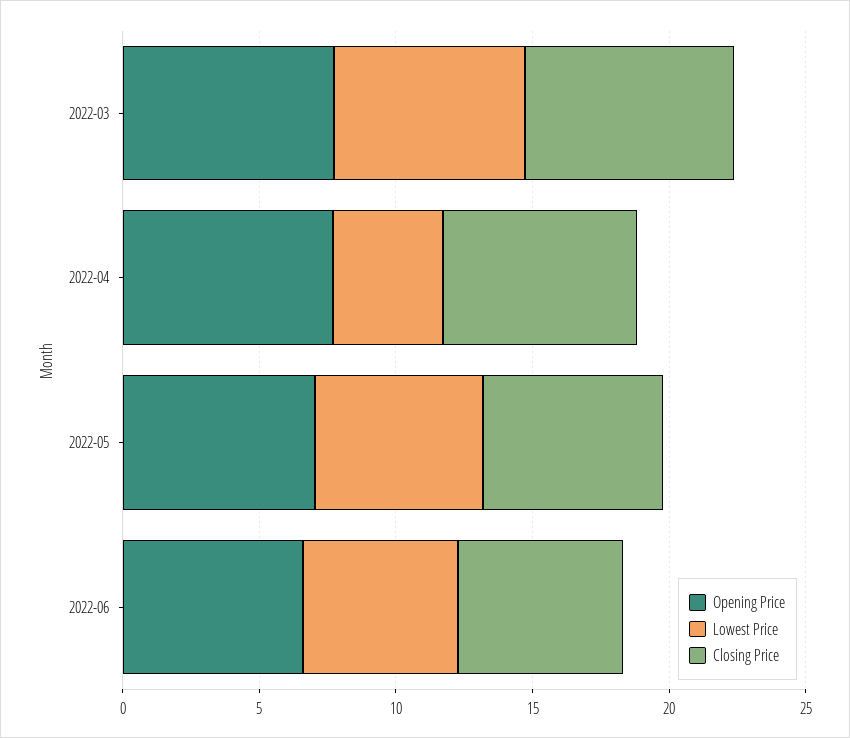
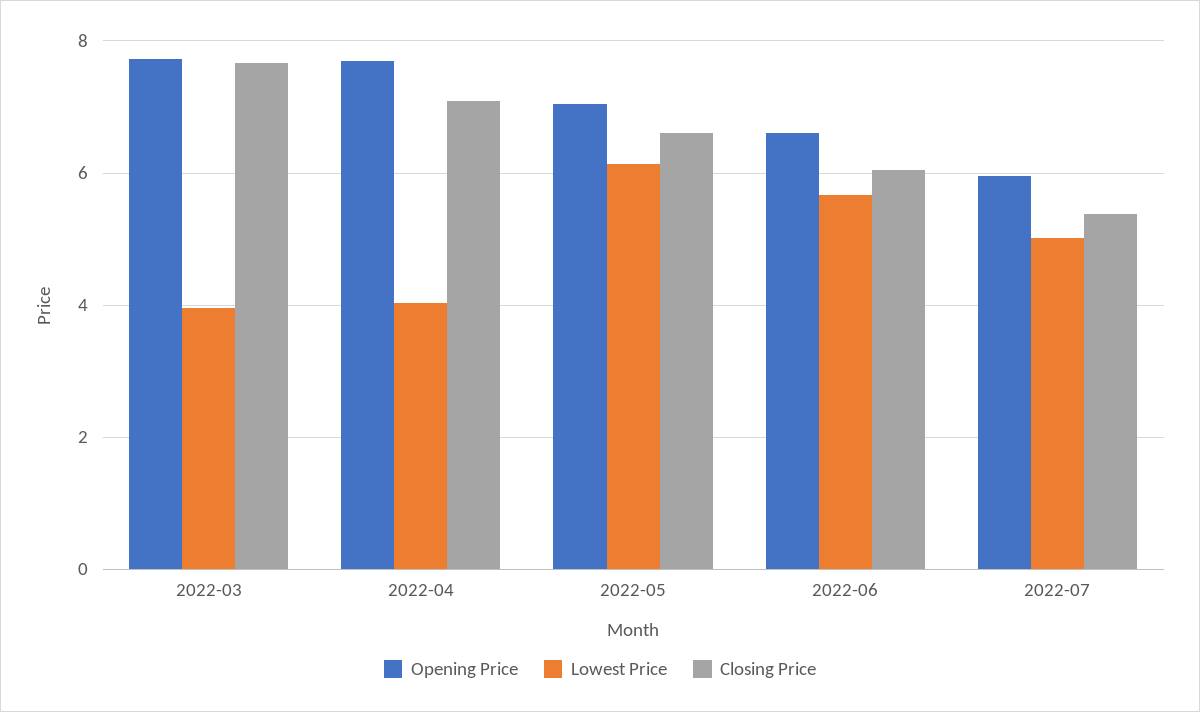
Lowest Price, 2022-03: 7 -> 4
Opening Price, 2022-07: none -> 6
Lowest Price, 2022-07: none -> 5
Closing Price, 2022-07: none -> 5.4

